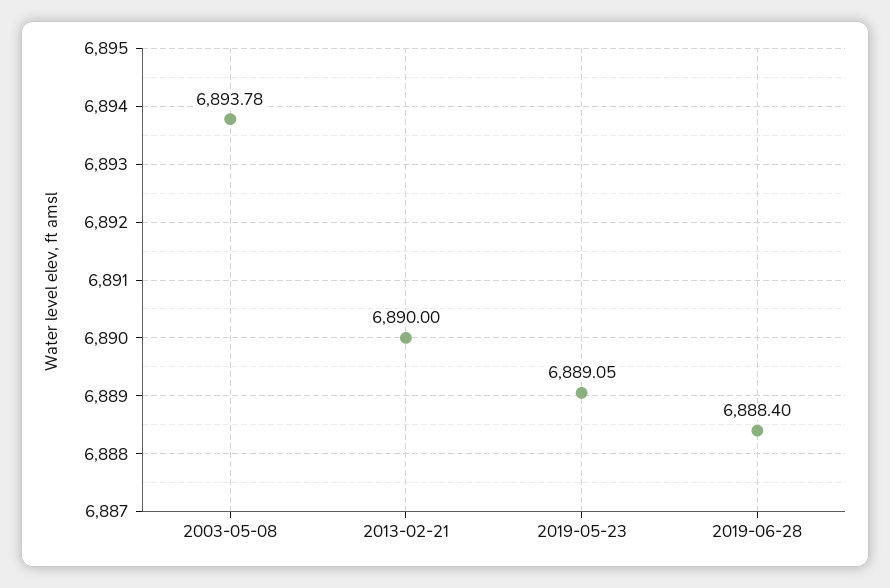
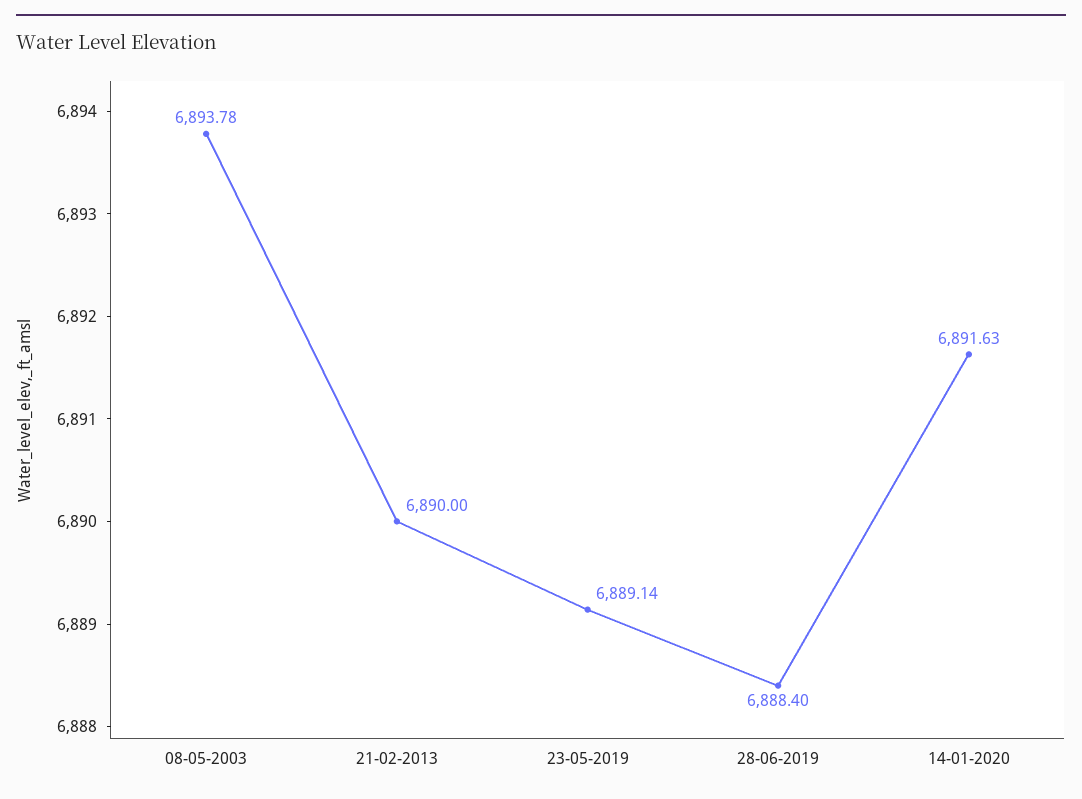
2019-05-23: 6889.05 -> 6889.14
14-01-2020: none -> 6891.63

